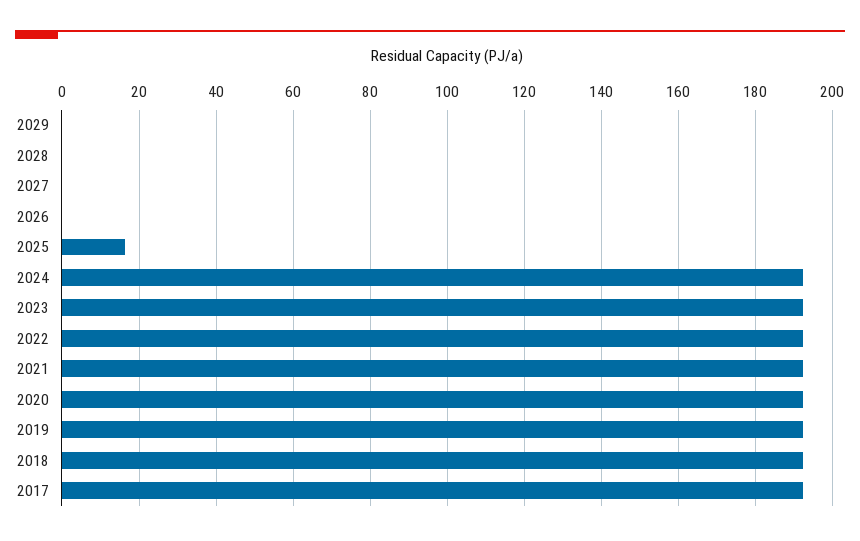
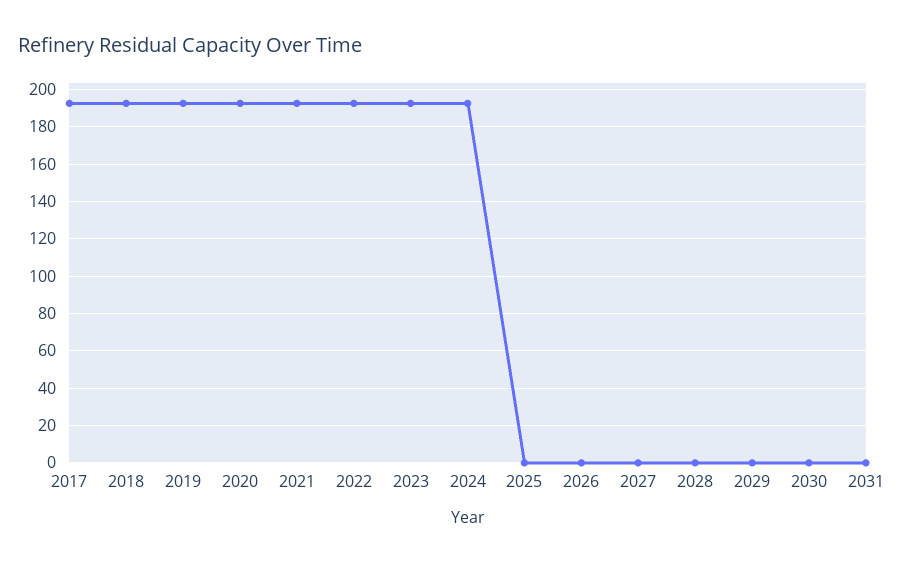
2025: 16 -> 0
2030: none -> 0
2031: none -> 0

